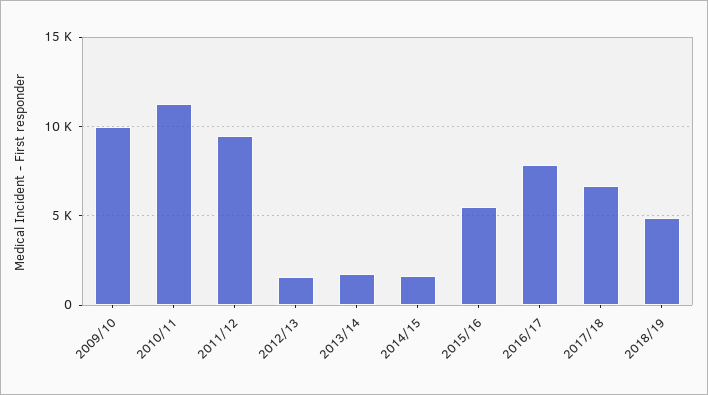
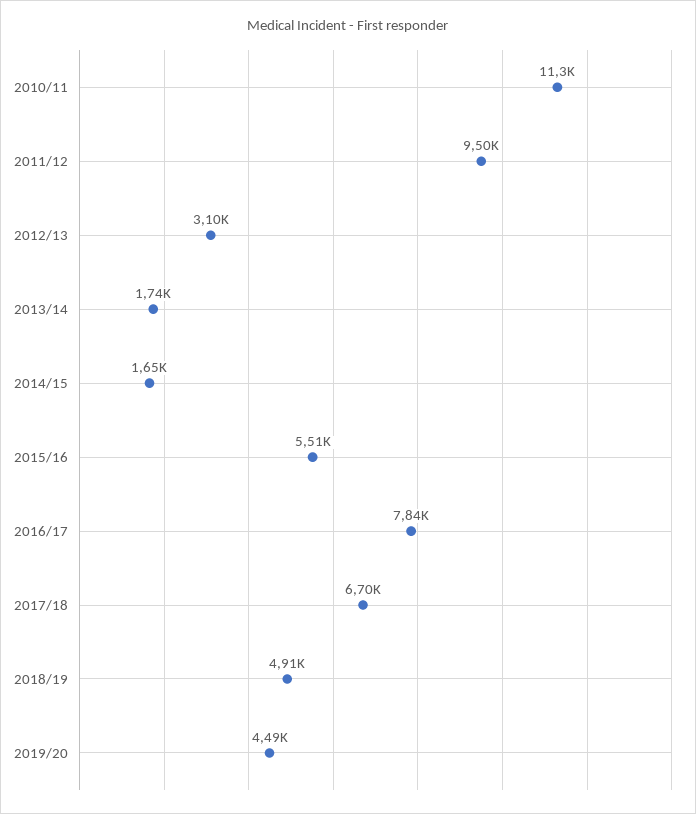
2009/10: 10000 -> none
2012/13: 1500 -> 3100
2019/20: none -> 4490

